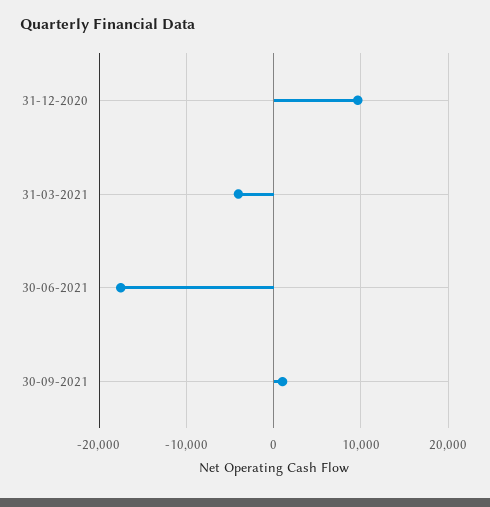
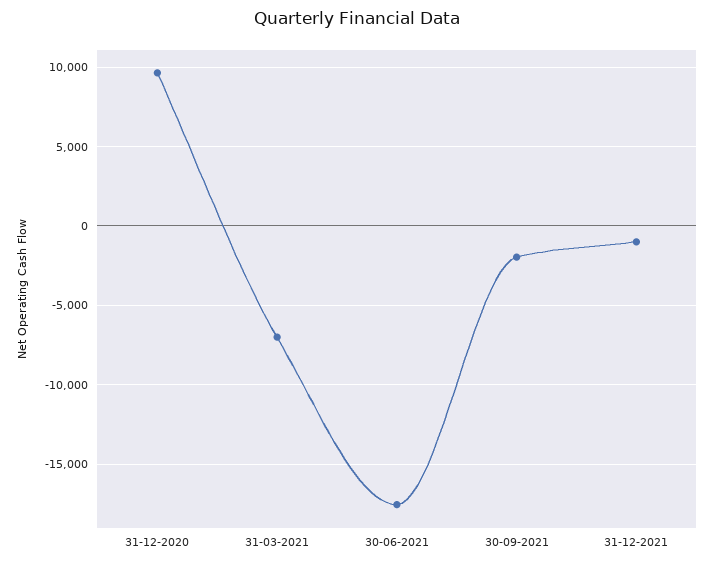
31-03-2021: -4000 -> -7000
30-09-2021: 1000 -> -2000
31-12-2021: none -> -1000

